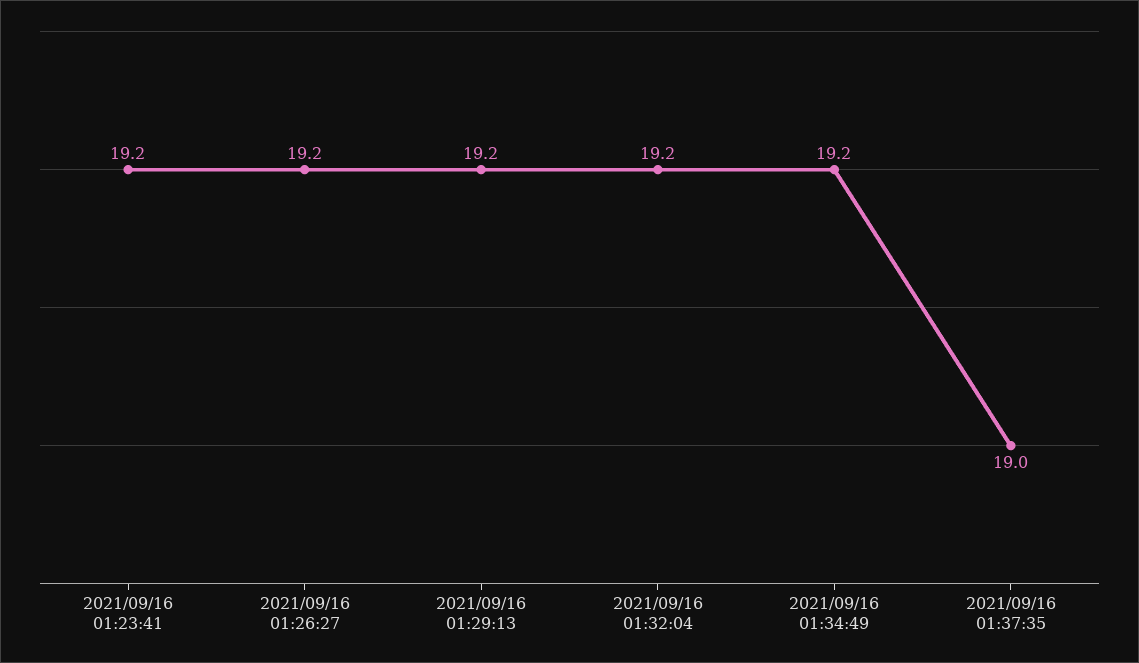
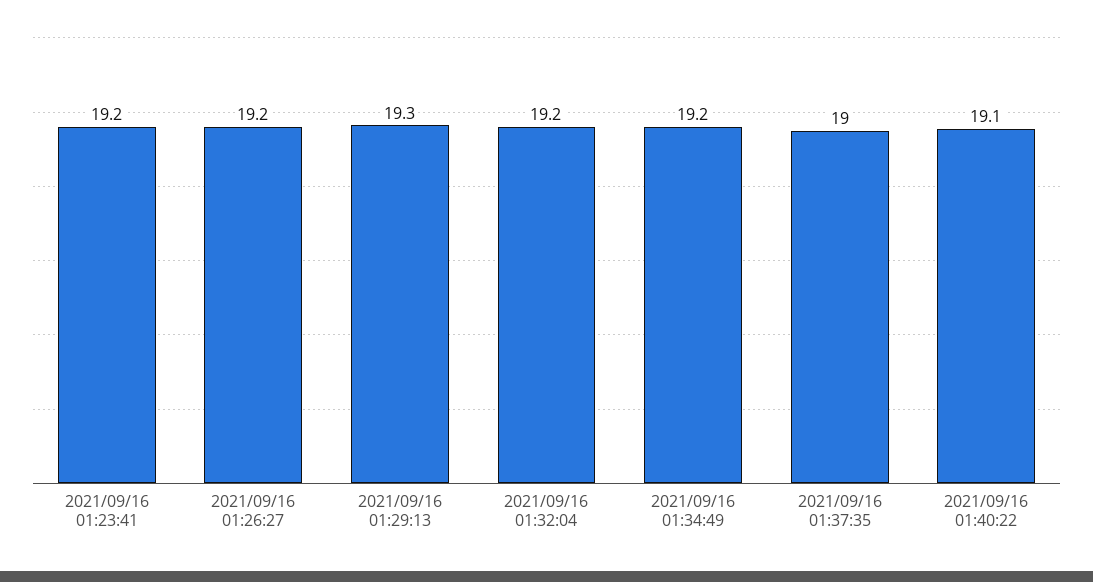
2021/09/16 01:29:13: 19.2 -> 19.3
2021/09/16 01:40:22: none -> 19.1

